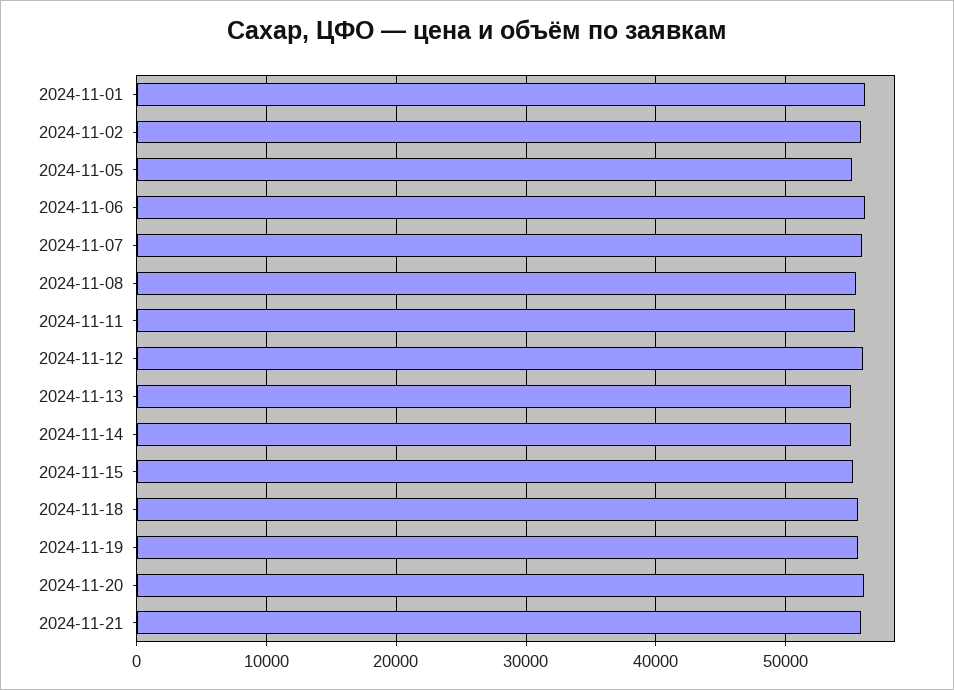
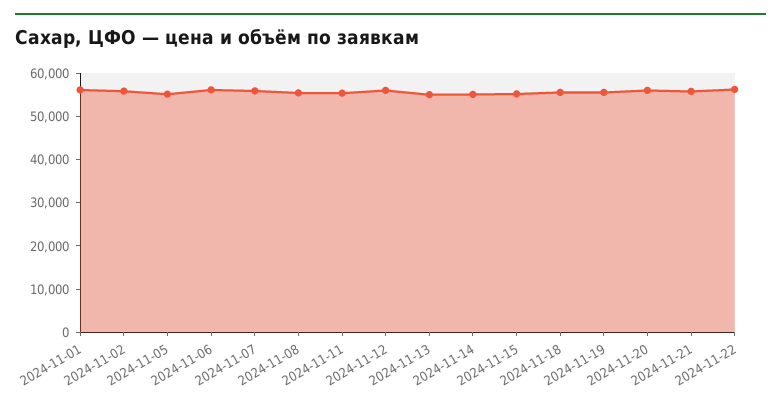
2024-11-22: none -> 56000

